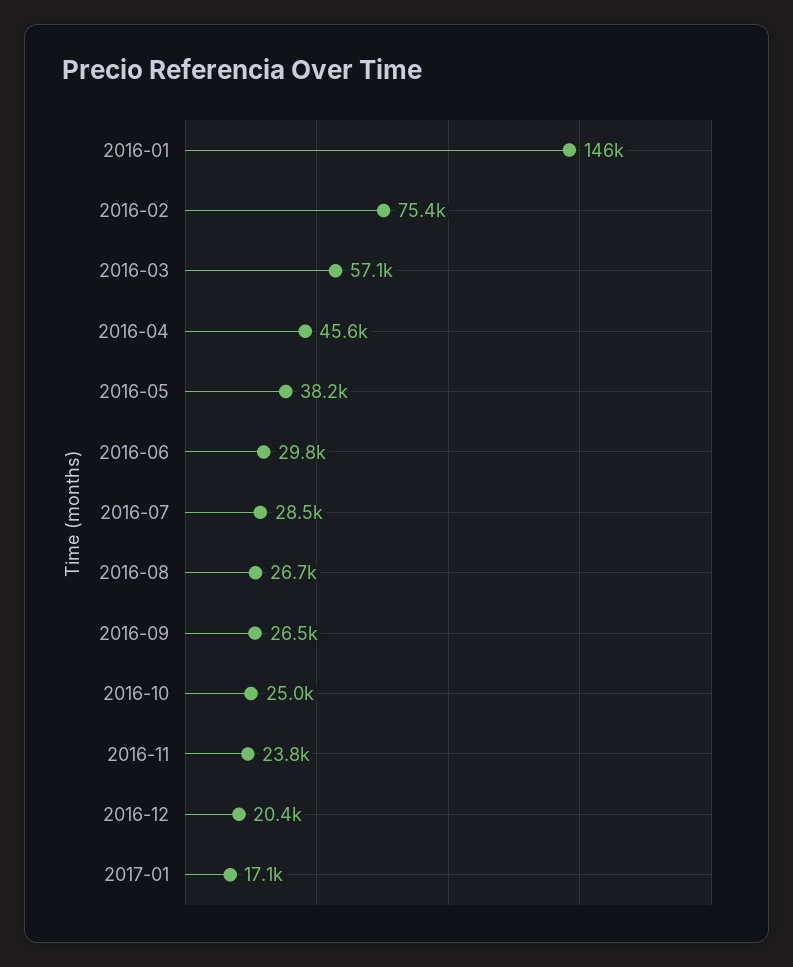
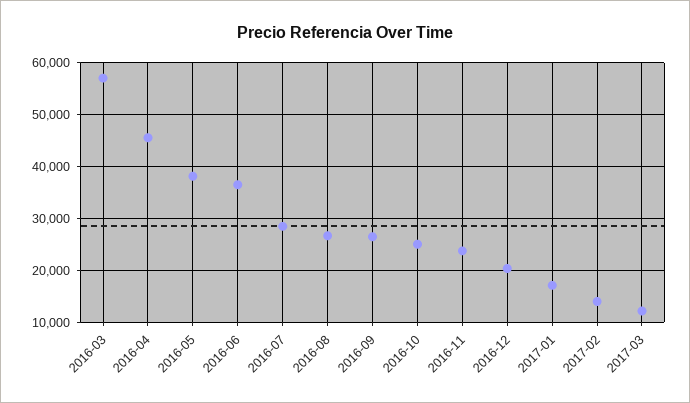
2016-01: 146000 -> none
2016-02: 75400 -> none
2016-06: 29800 -> 36000
2017-02: none -> 14000
2017-03: none -> 12000

